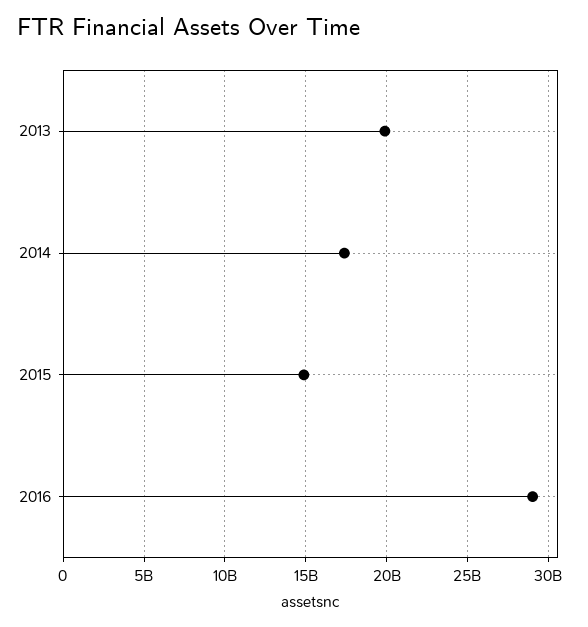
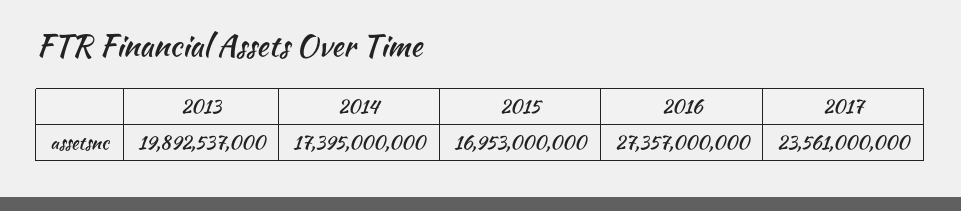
2015: 15000000000 -> 16953000000
2016: 29000000000 -> 27357000000
2017: none -> 23561000000

